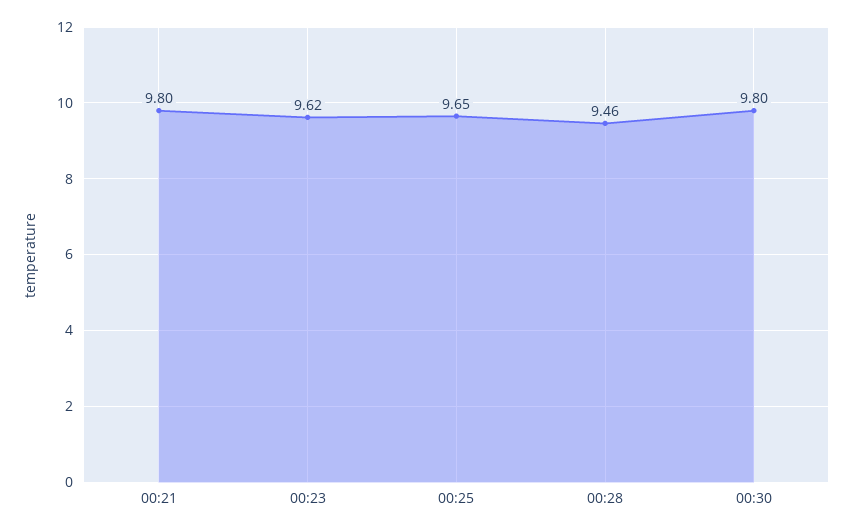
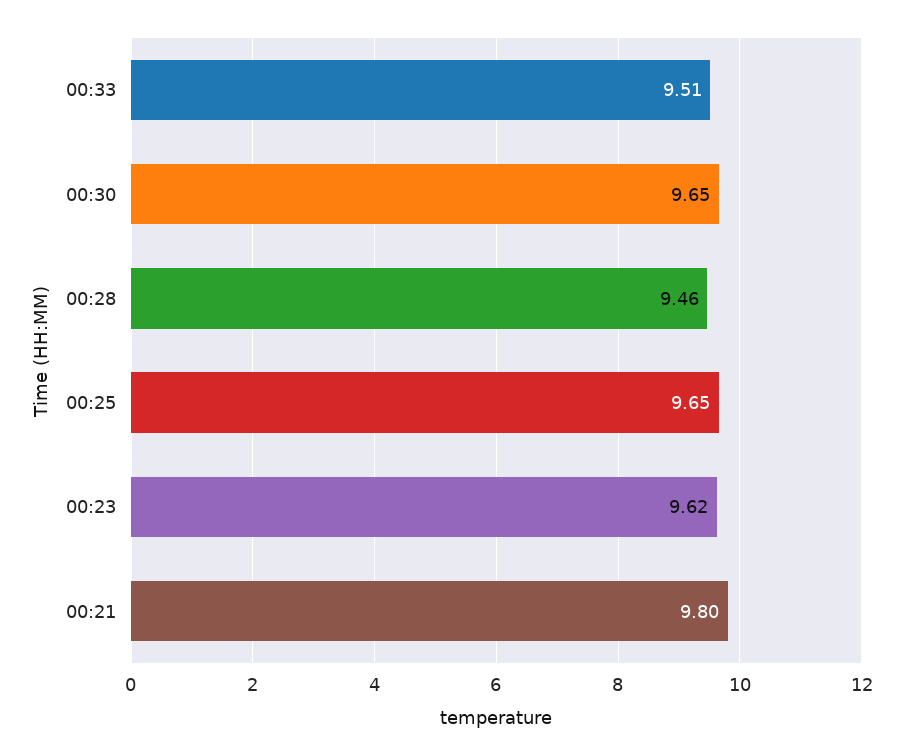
00:30: 9.8 -> 9.65
00:33: none -> 9.51

